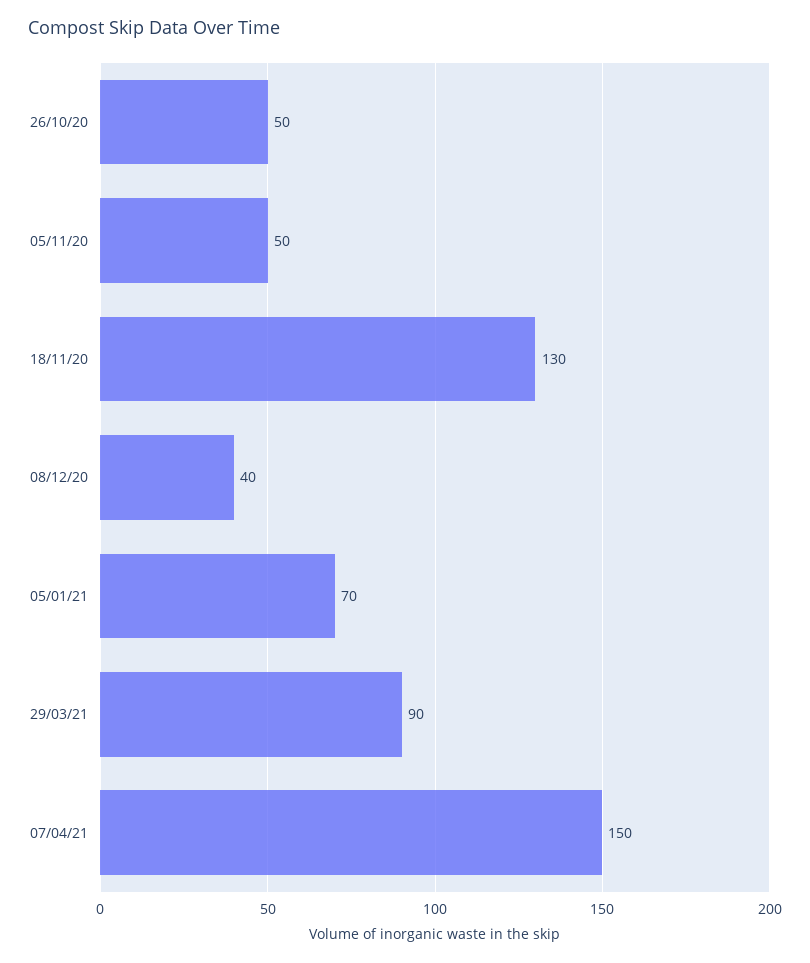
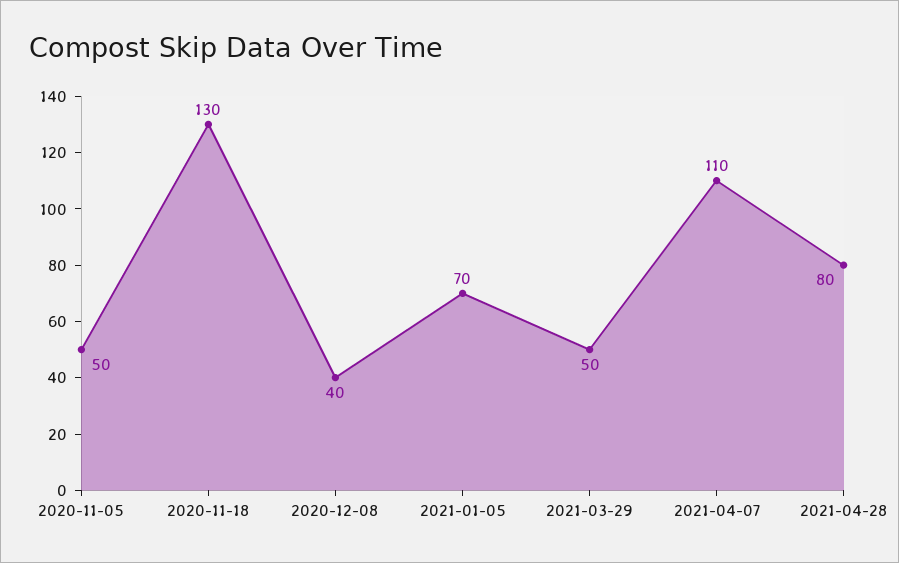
26/10/20: 50 -> none
29/03/21: 90 -> 50
07/04/21: 150 -> 110
2021-04-28: none -> 80

